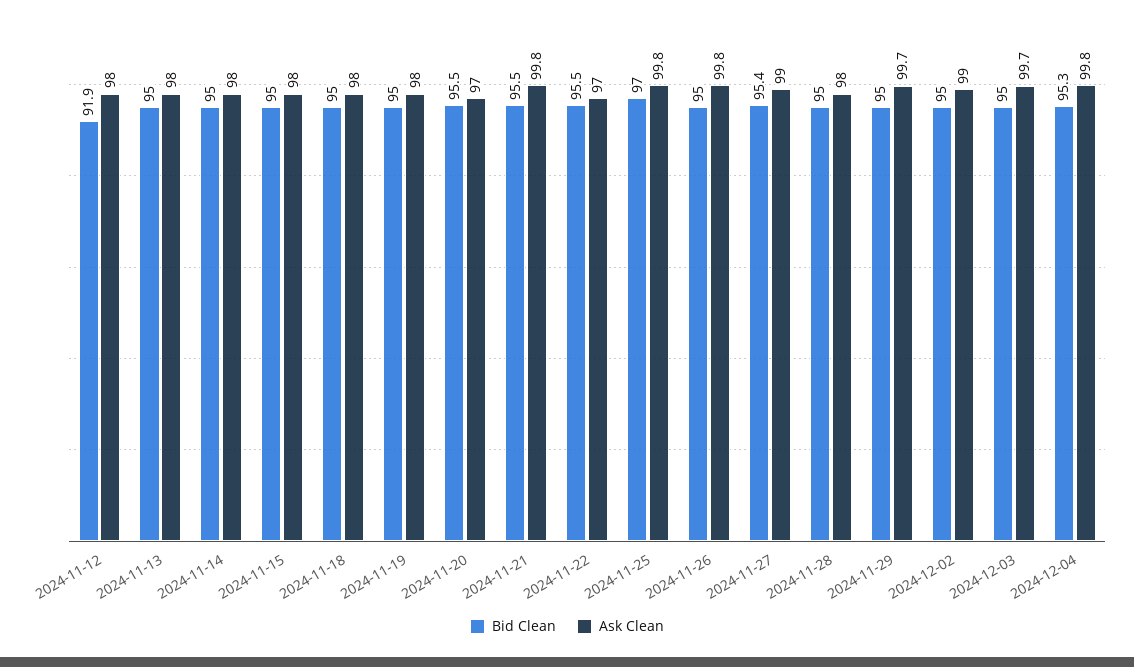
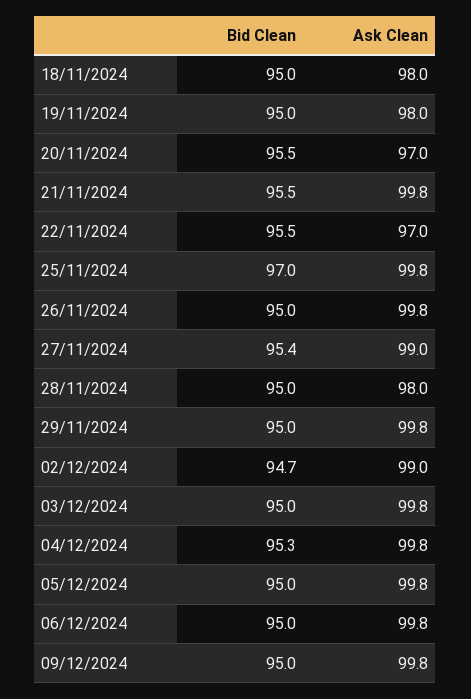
Bid Clean, 2024-11-12: 91.9 -> none
Ask Clean, 2024-11-12: 98 -> none
Bid Clean, 2024-11-13: 95 -> none
Ask Clean, 2024-11-13: 98 -> none
Bid Clean, 2024-11-14: 95 -> none
Ask Clean, 2024-11-14: 98 -> none
Bid Clean, 2024-11-15: 95 -> none
Ask Clean, 2024-11-15: 98 -> none
Ask Clean, 2024-11-29: 99.7 -> 99.8
Bid Clean, 2024-12-02: 95 -> 94.7
Ask Clean, 2024-12-03: 99.7 -> 99.8
Bid Clean, 05/12/2024: none -> 95
Ask Clean, 05/12/2024: none -> 99.8
Bid Clean, 06/12/2024: none -> 95
Ask Clean, 06/12/2024: none -> 99.8
Bid Clean, 09/12/2024: none -> 95
Ask Clean, 09/12/2024: none -> 99.8

